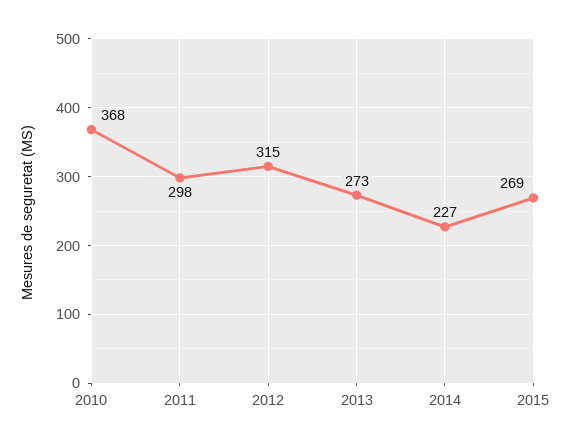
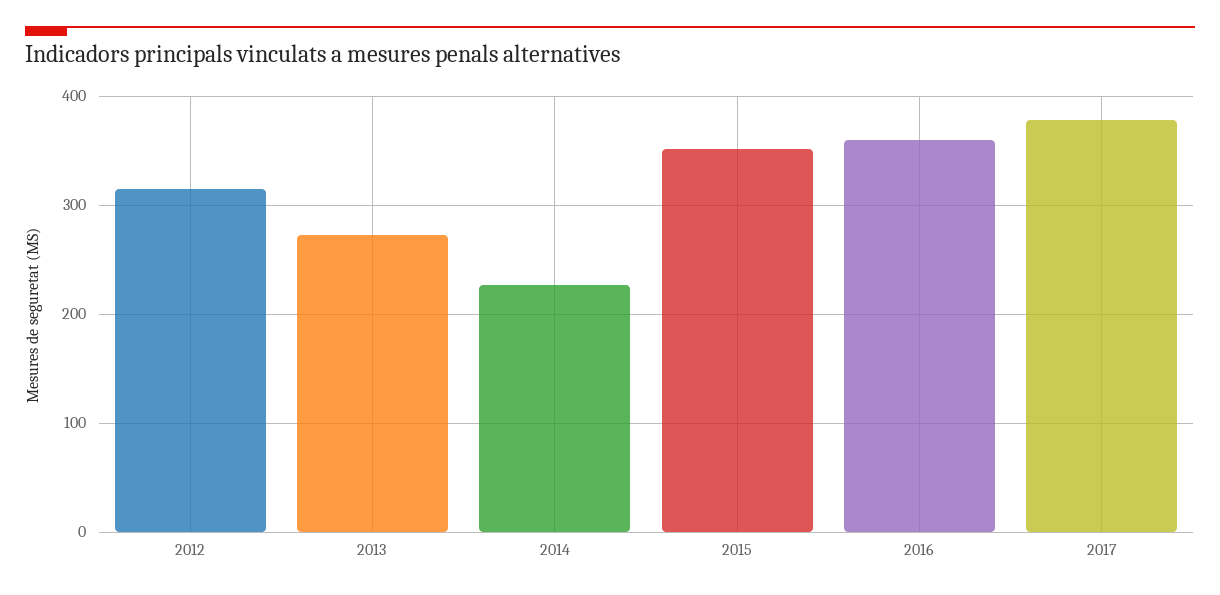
2010: 368 -> none
2011: 298 -> none
2015: 269 -> 350
2016: none -> 360
2017: none -> 380

